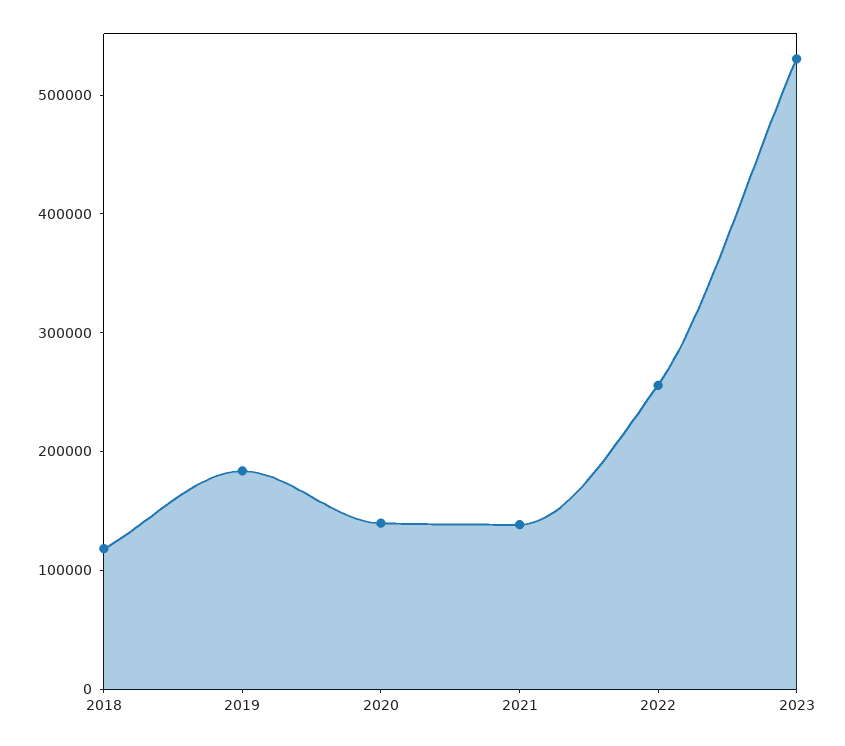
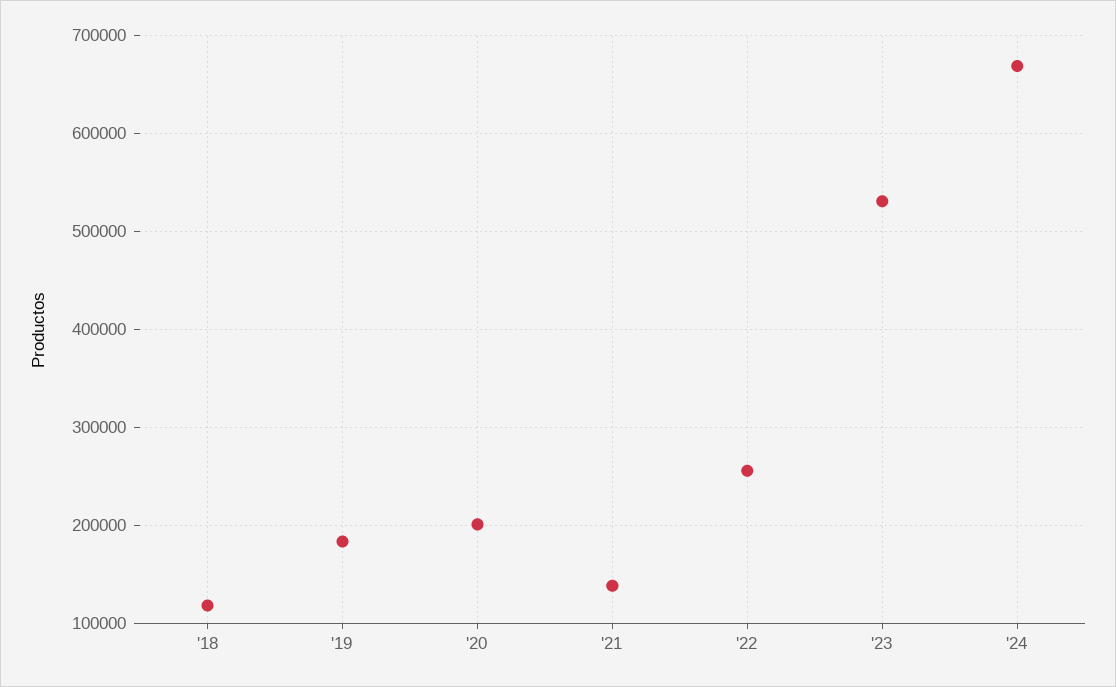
2020: 140000 -> 200000
'24: none -> 670000

